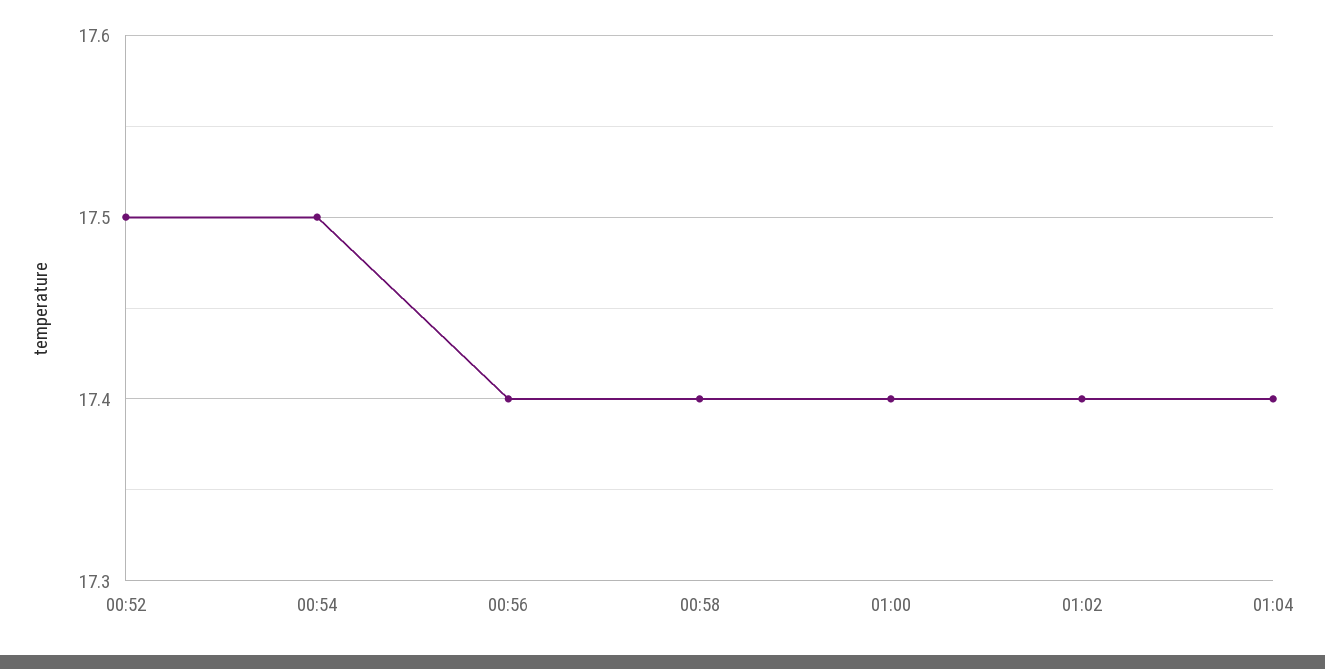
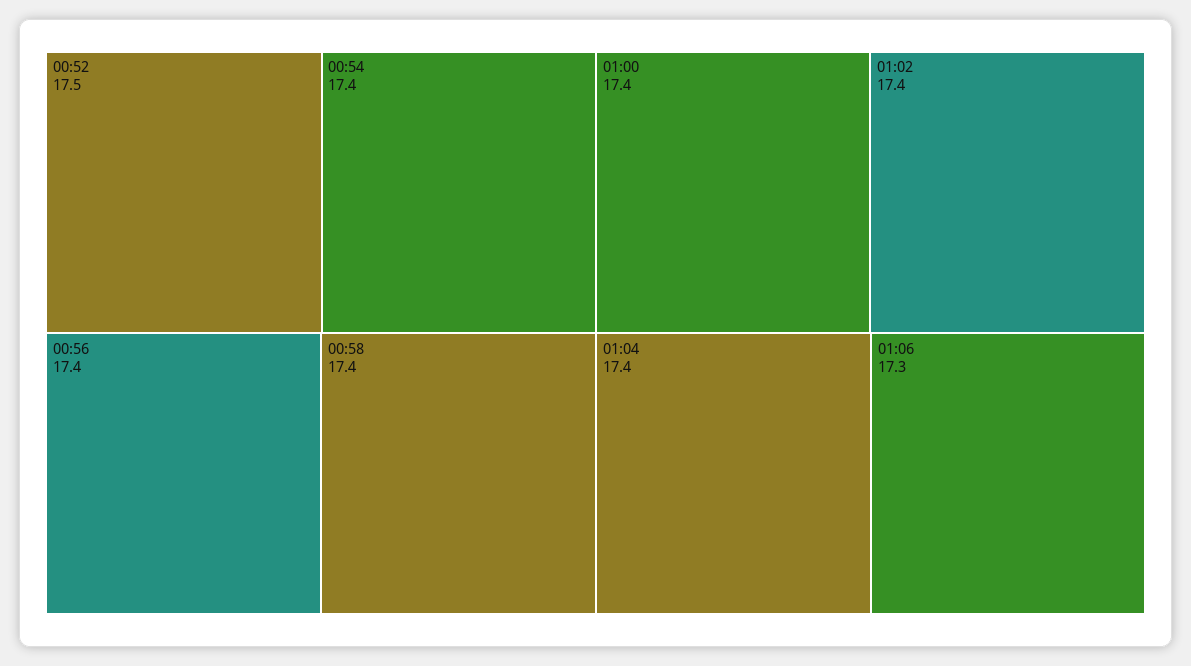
00:54: 17.5 -> 17.4
01:06: none -> 17.3

